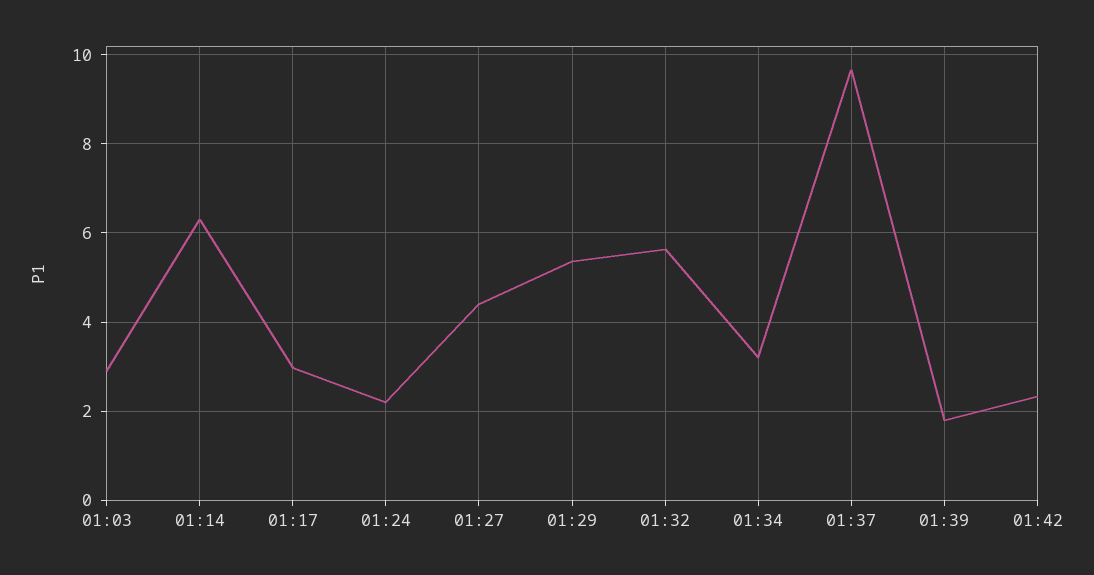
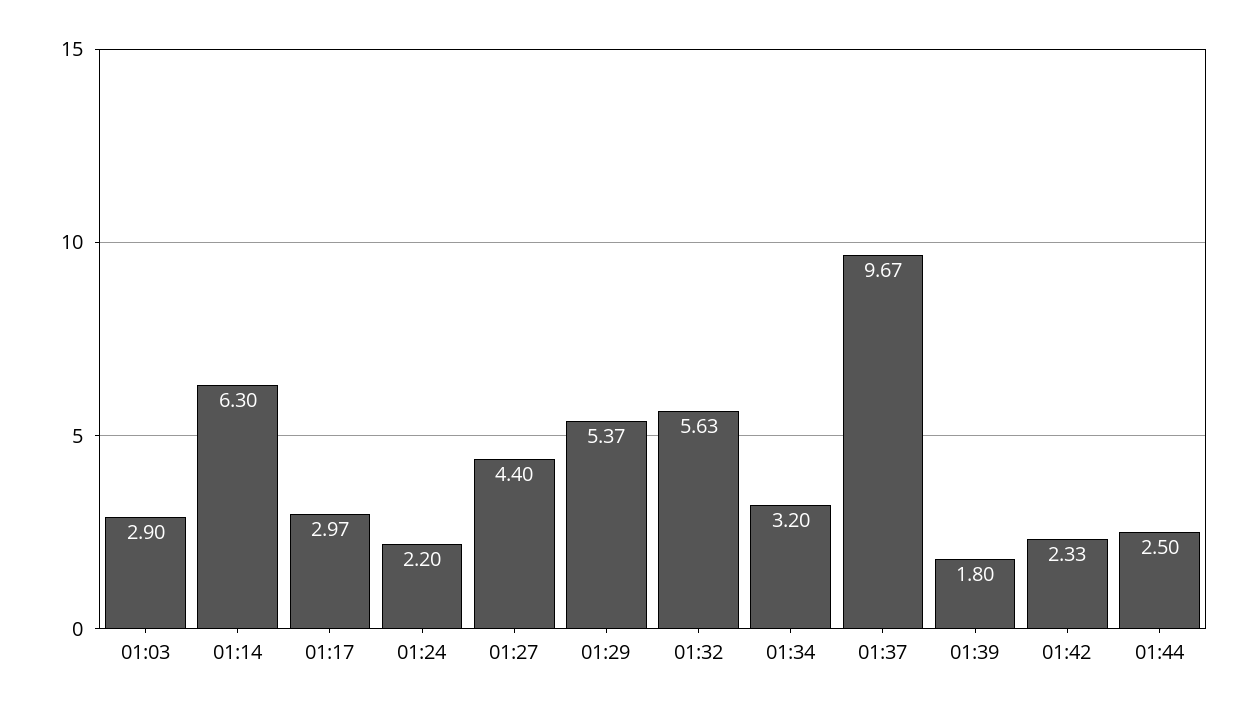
01:44: none -> 2.5

